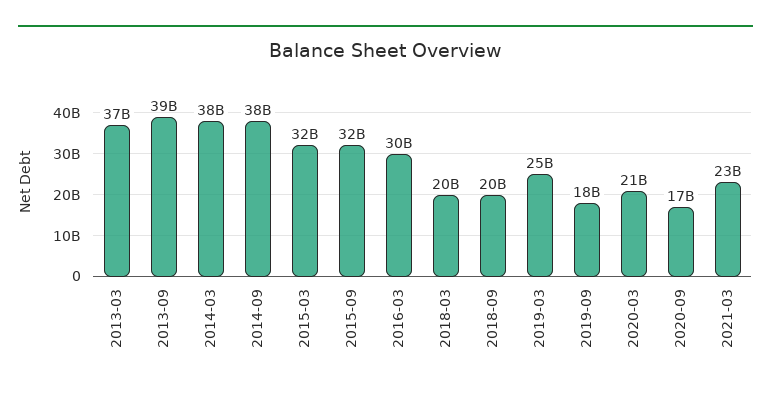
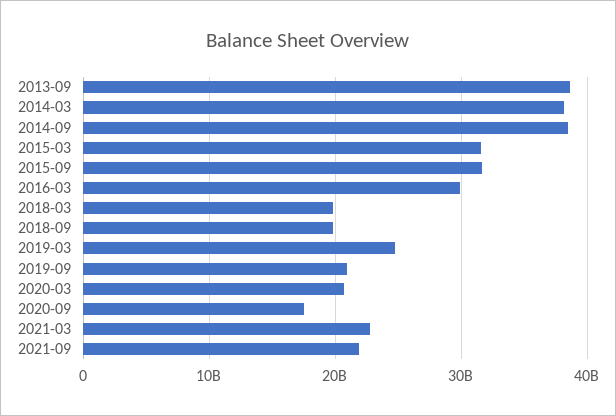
2013-03: 37000000000 -> none
2019-09: 18000000000 -> 21000000000
2021-09: none -> 22000000000

